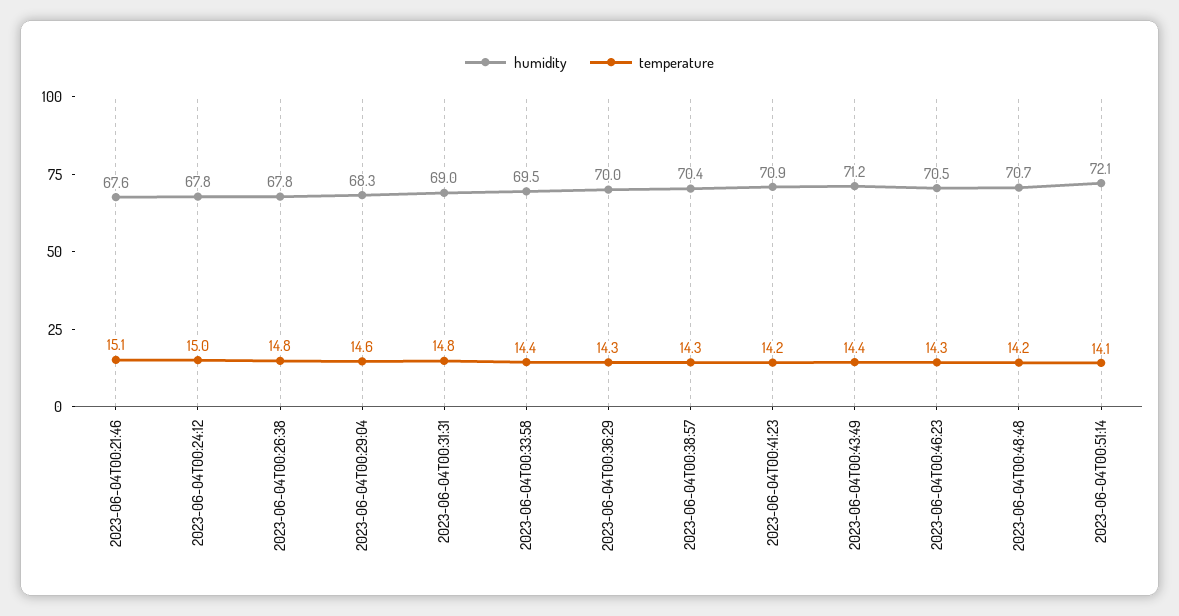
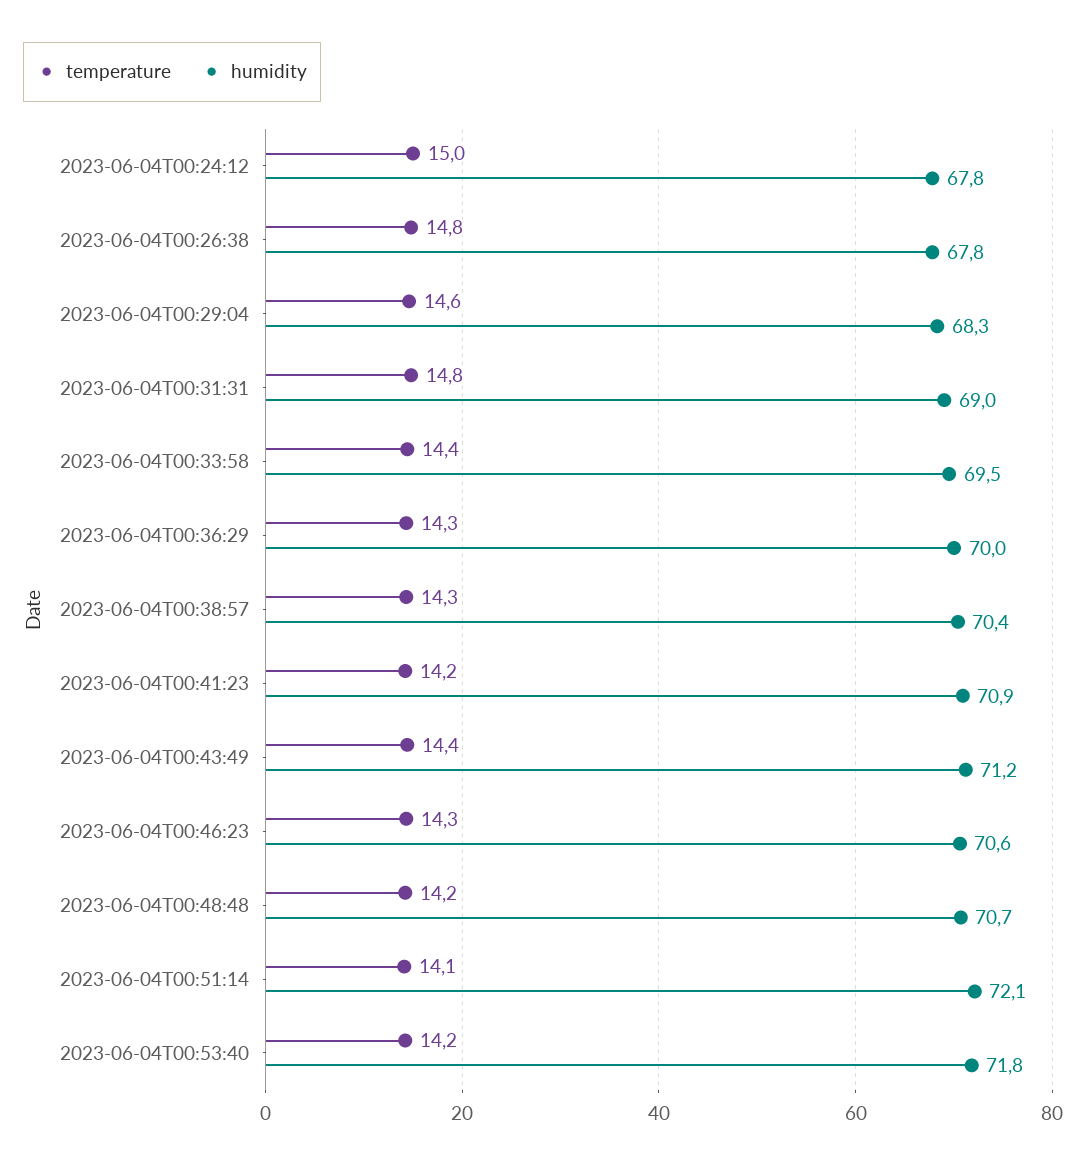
humidity, 2023-06-04T00:21:46: 67.6 -> none
temperature, 2023-06-04T00:21:46: 15.1 -> none
humidity, 2023-06-04T00:46:23: 70.5 -> 70.6
temperature, 2023-06-04T00:53:40: none -> 14.2
humidity, 2023-06-04T00:53:40: none -> 71.8

